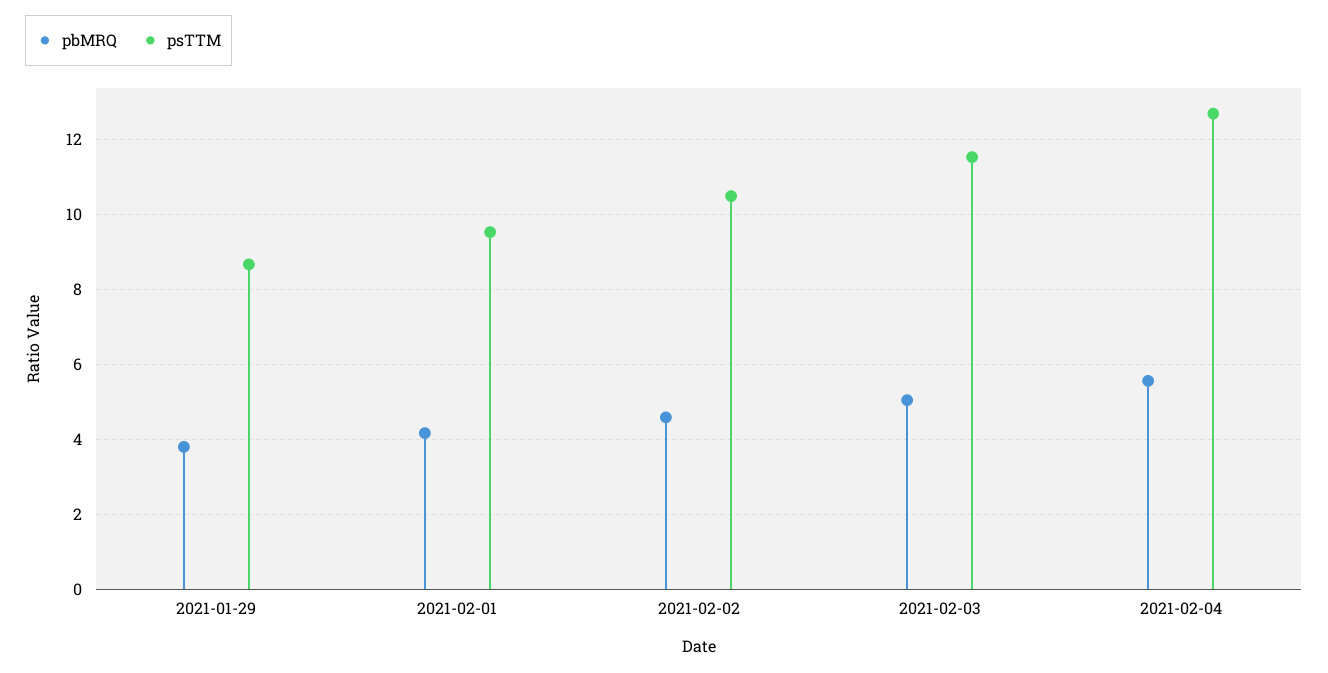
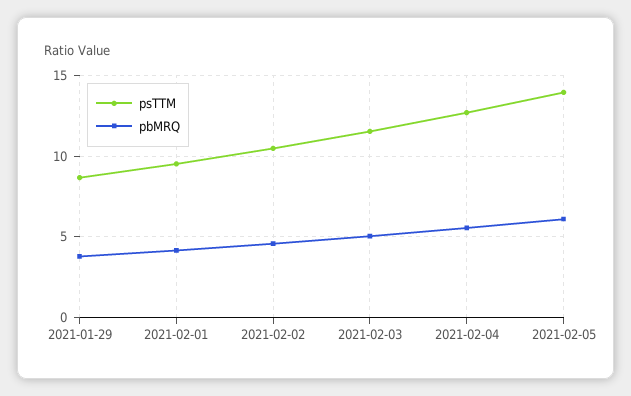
psTTM, 2021-02-05: none -> 14
pbMRQ, 2021-02-05: none -> 6

